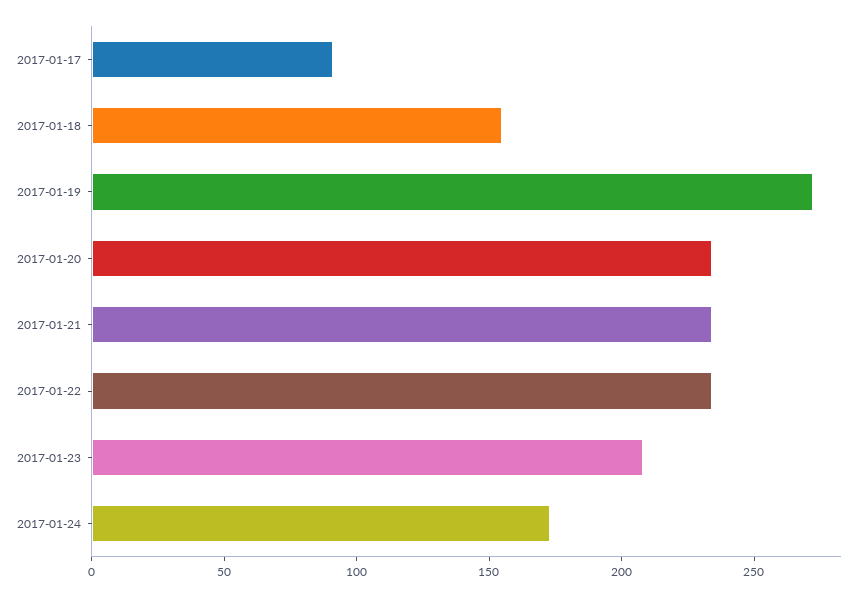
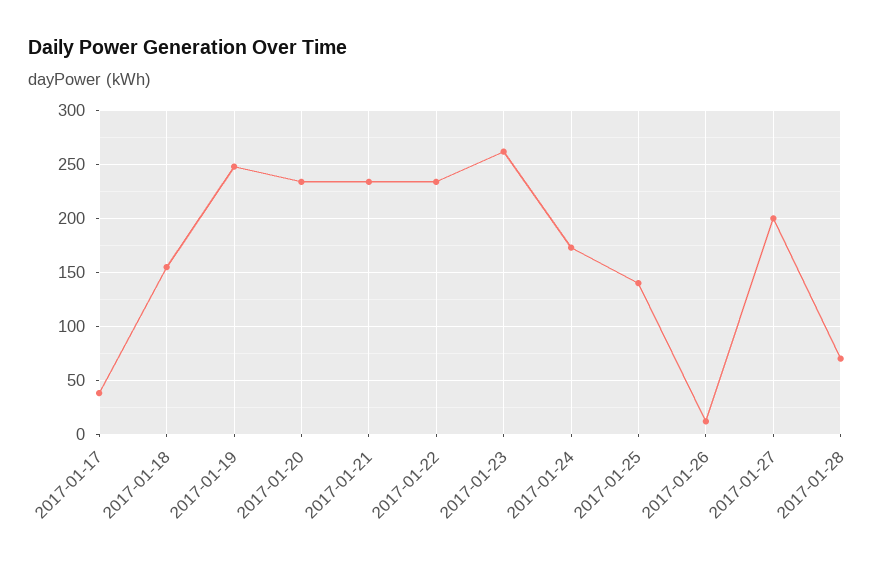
2017-01-17: 90 -> 40
2017-01-19: 270 -> 250
2017-01-23: 210 -> 260
2017-01-25: none -> 140
2017-01-26: none -> 10
2017-01-27: none -> 200
2017-01-28: none -> 70

